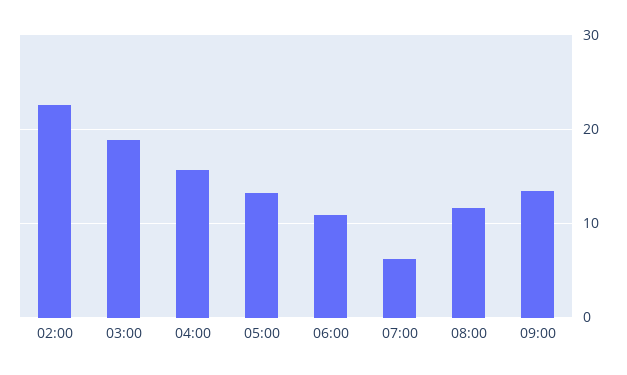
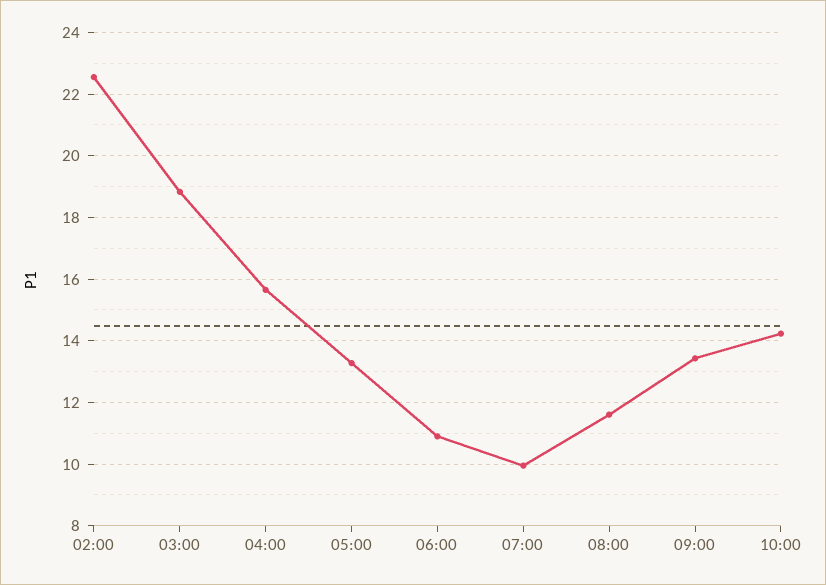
07:00: 6 -> 10
10:00: none -> 14.2

